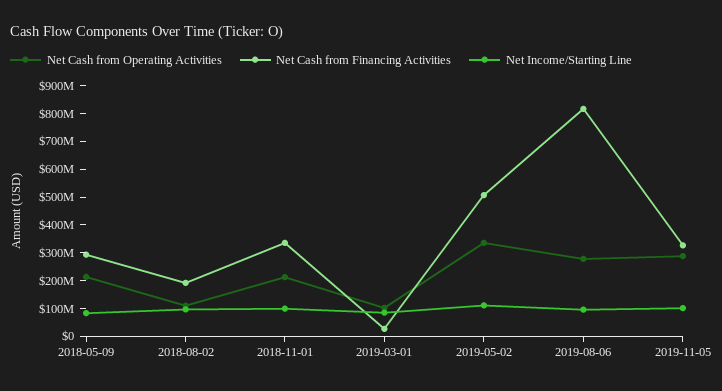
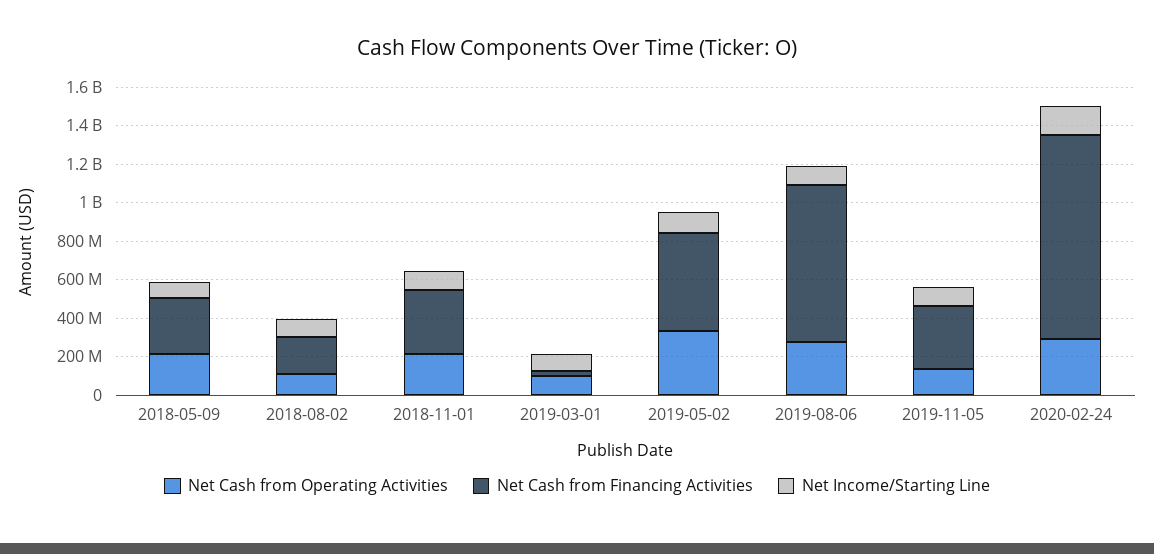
Net Cash from Operating Activities, 2019-11-05: 300000000 -> 150000000
Net Cash from Operating Activities, 2020-02-24: none -> 300000000
Net Cash from Financing Activities, 2020-02-24: none -> 1050000000
Net Income/Starting Line, 2020-02-24: none -> 150000000

